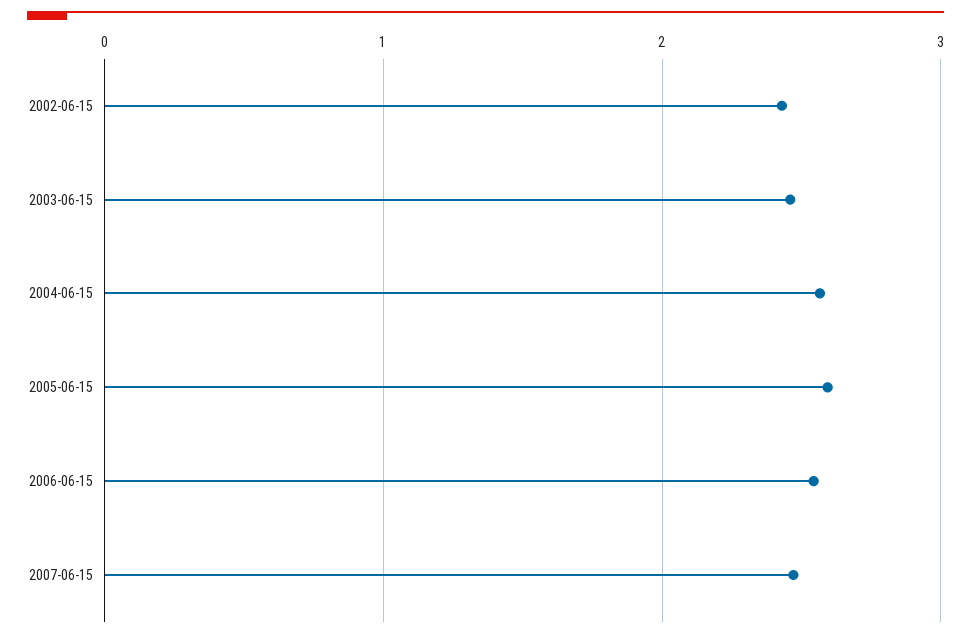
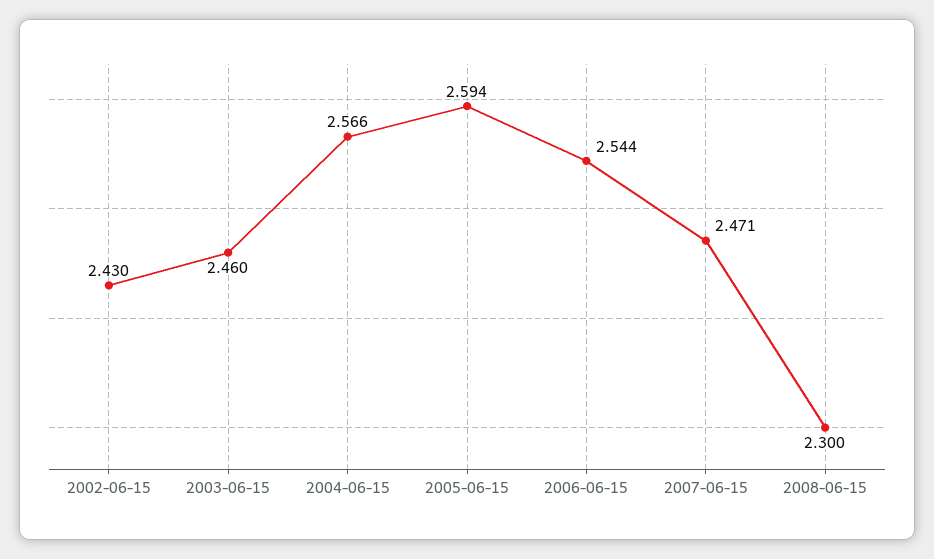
2008-06-15: none -> 2.3

